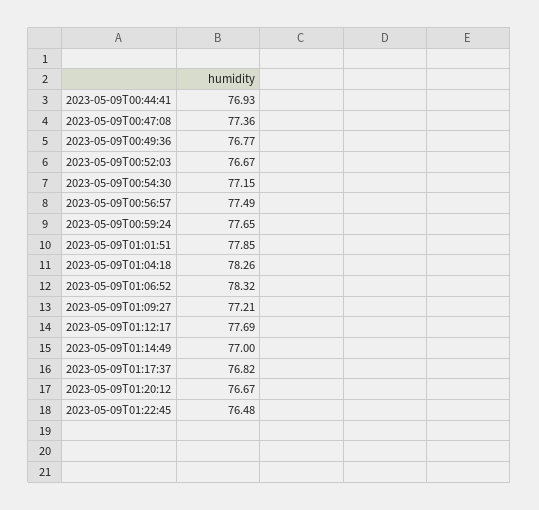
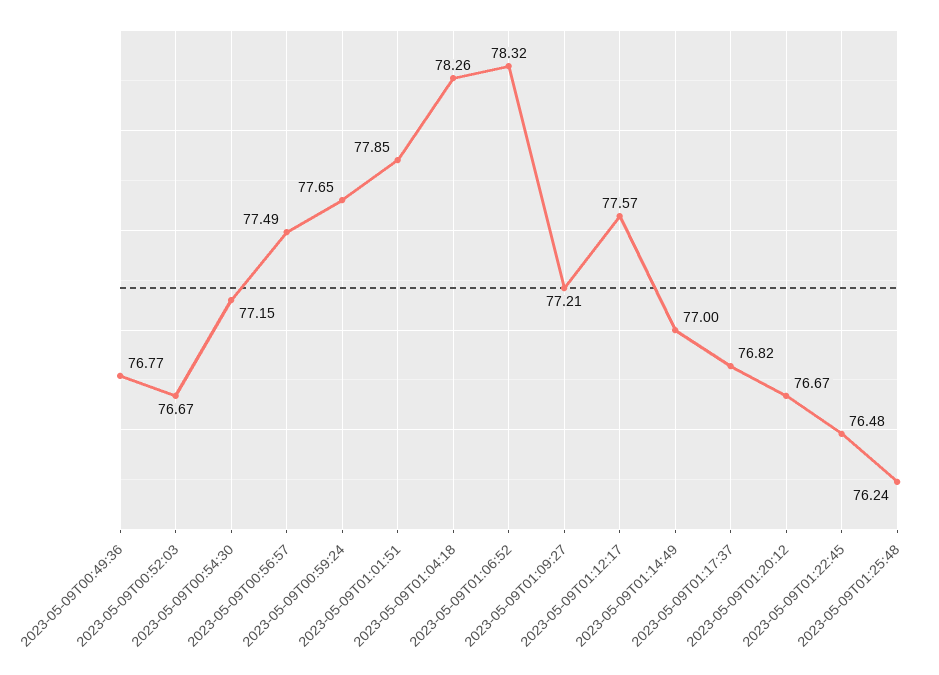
2023-05-09T00:44:41: 76.93 -> none
2023-05-09T00:47:08: 77.36 -> none
2023-05-09T01:12:17: 77.69 -> 77.57
2023-05-09T01:25:48: none -> 76.24

